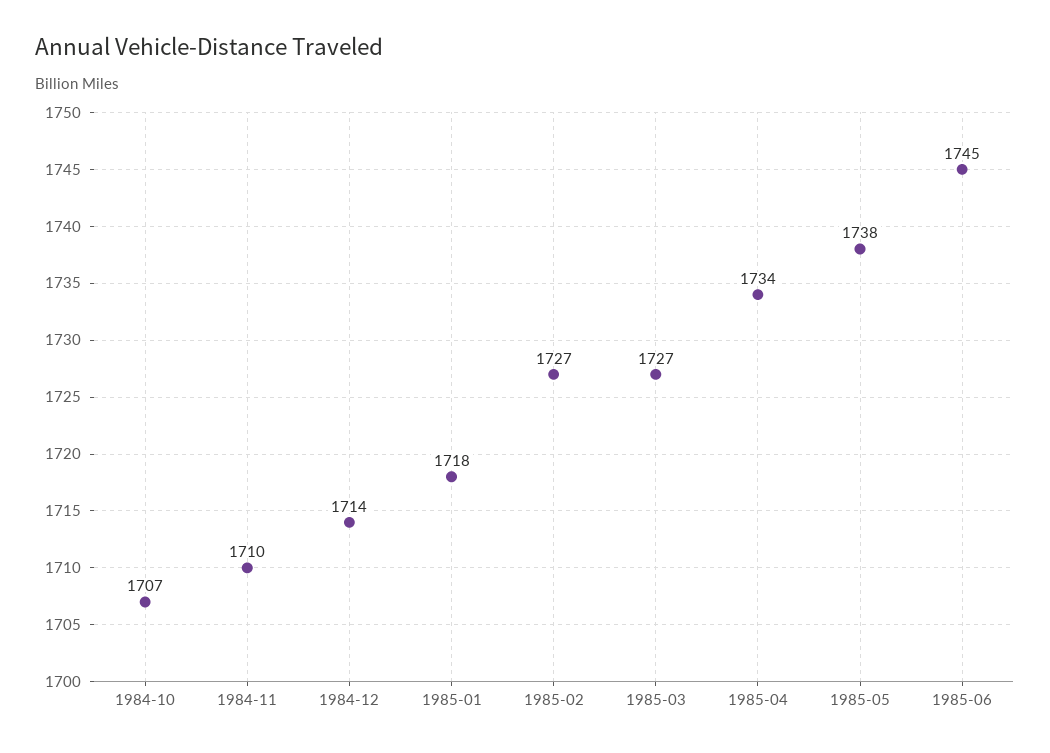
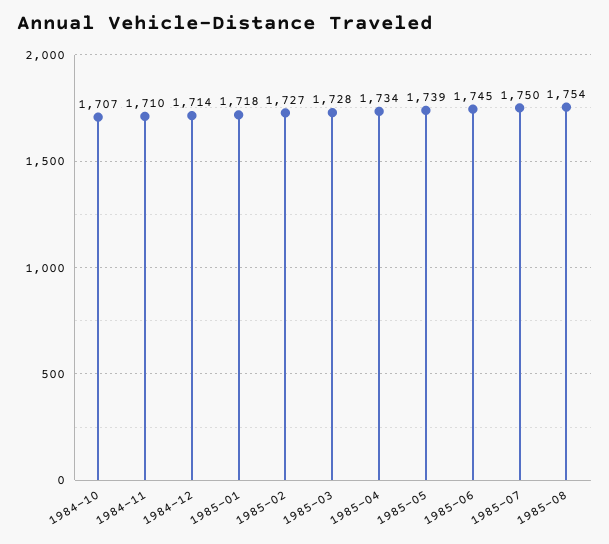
1985-03: 1727 -> 1728
1985-05: 1738 -> 1739
1985-07: none -> 1750
1985-08: none -> 1754

